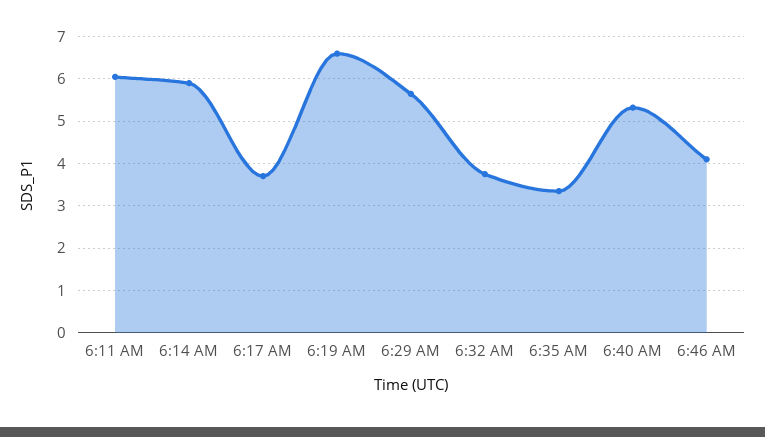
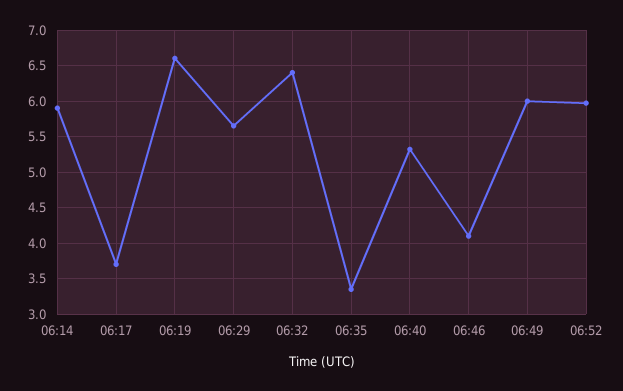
6:11 AM: 6 -> none
6:32 AM: 3.8 -> 6.4
06:49: none -> 6
06:52: none -> 6

